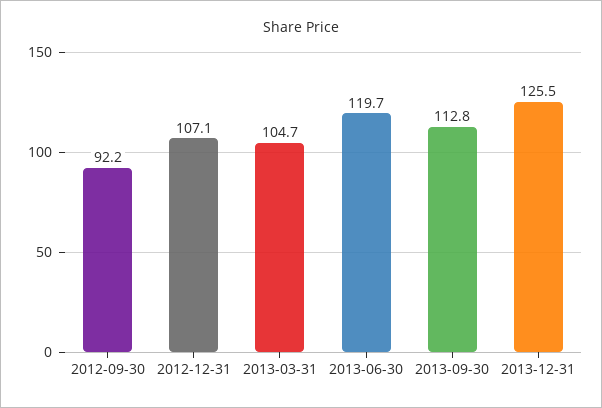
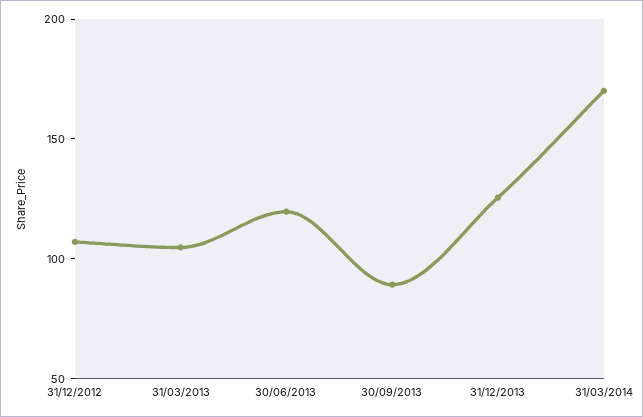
2012-09-30: 92.2 -> none
2013-09-30: 112.8 -> 90
31/03/2014: none -> 170

